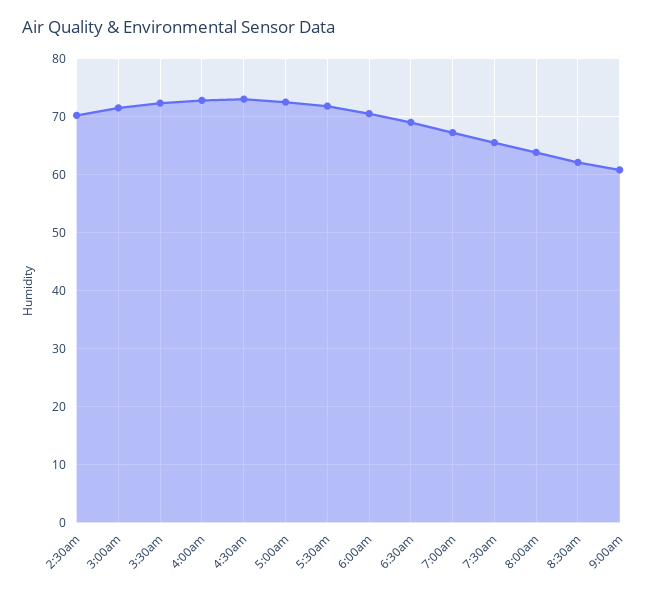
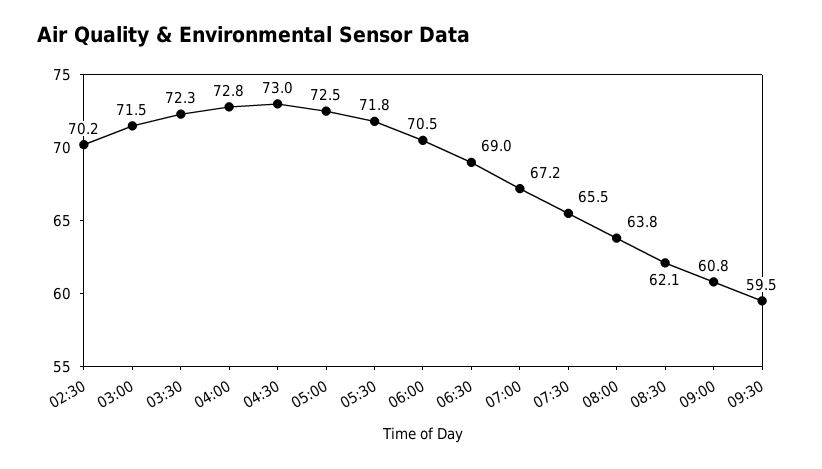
09:30: none -> 59.5

